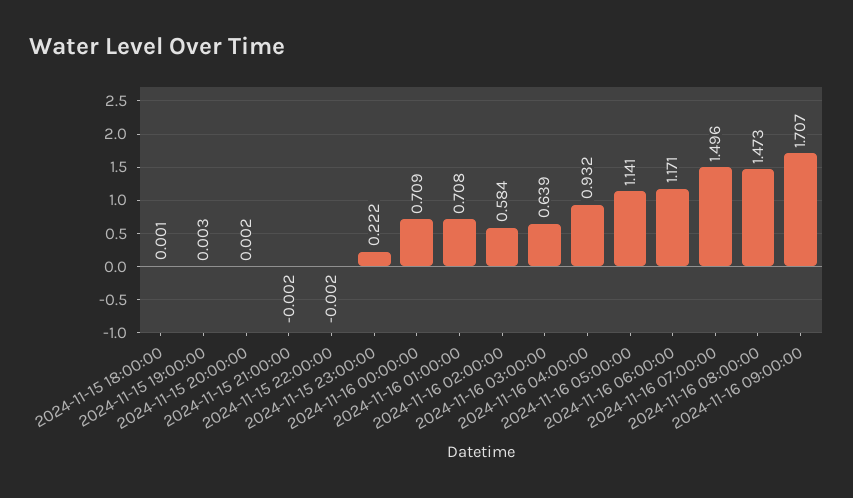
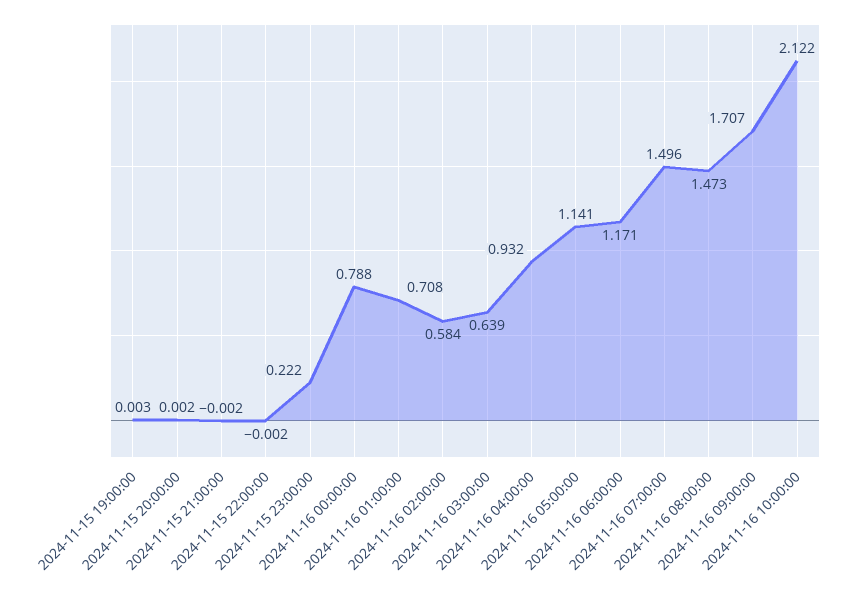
2024-11-15 18:00:00: 0.001 -> none
2024-11-16 00:00:00: 0.709 -> 0.788
2024-11-16 10:00:00: none -> 2.122

